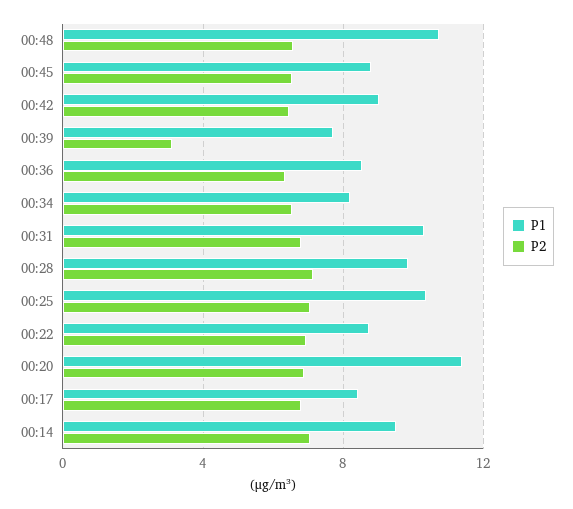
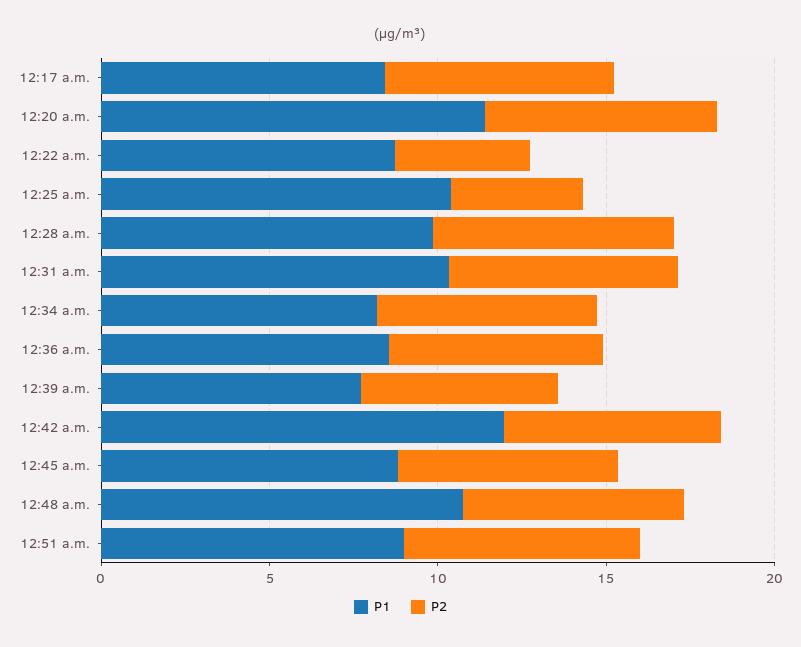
P1, 00:42: 9 -> 12
P2, 00:39: 3 -> 6
P2, 00:25: 7 -> 4
P2, 00:22: 7 -> 4
P1, 00:14: 9.5 -> none
P2, 00:14: 7 -> none
P1, 12:51 a.m.: none -> 9
P2, 12:51 a.m.: none -> 7

